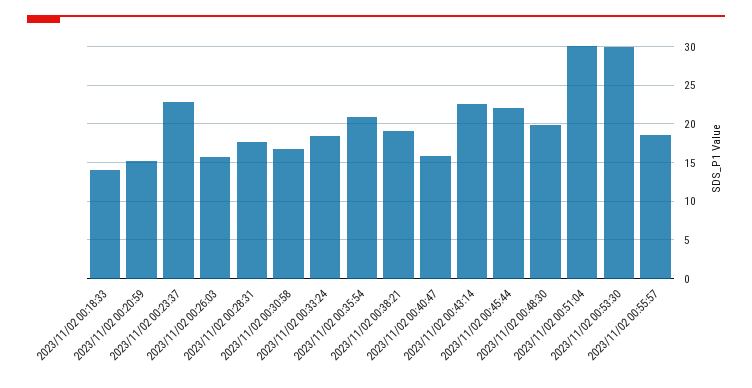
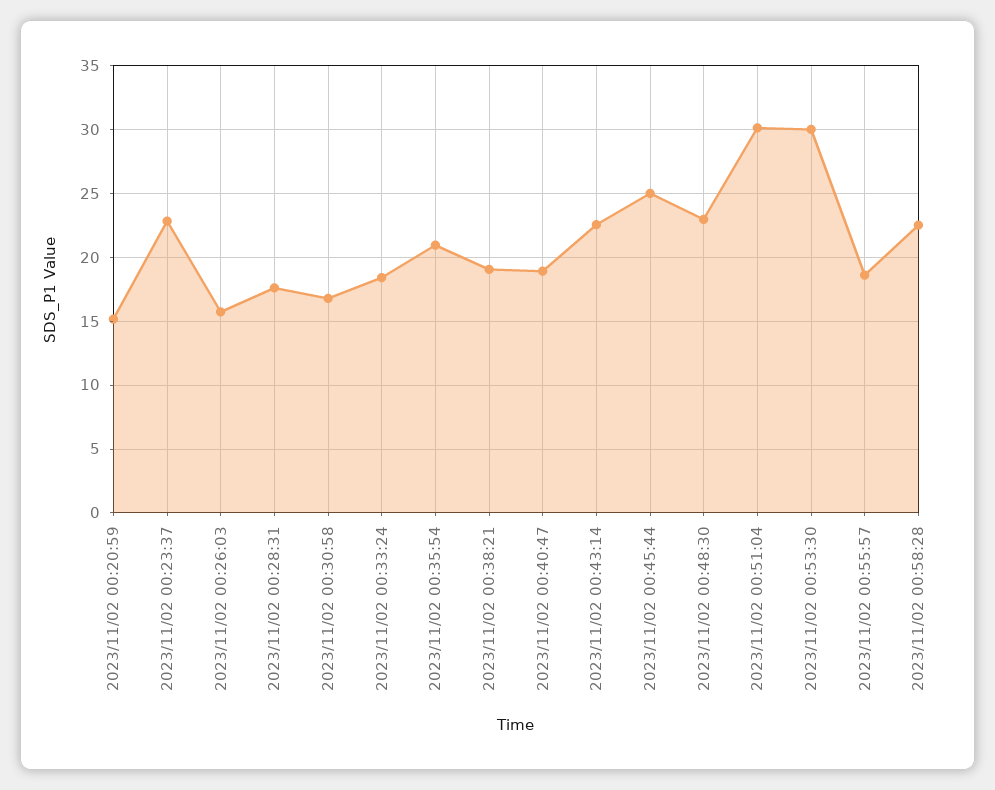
2023/11/02 00:18:33: 14 -> none
2023/11/02 00:40:47: 16 -> 19
2023/11/02 00:45:44: 22 -> 25
2023/11/02 00:48:30: 20 -> 23
2023/11/02 00:58:28: none -> 22.5

